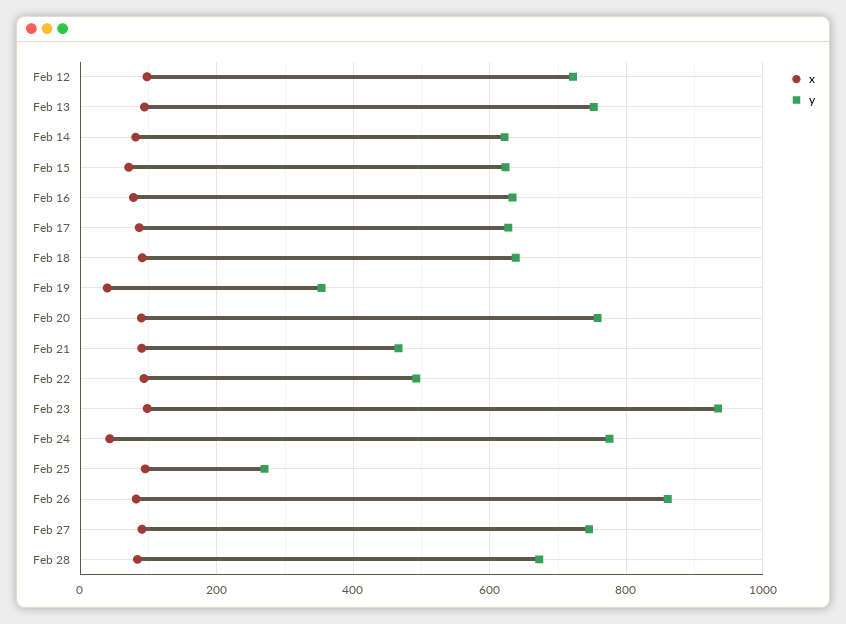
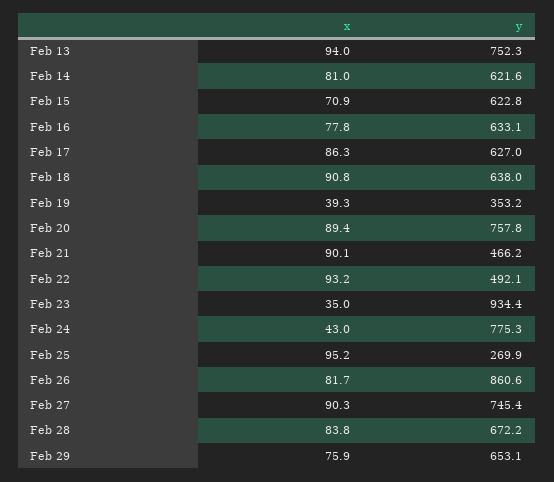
x, Feb 12: 100 -> none
y, Feb 12: 720 -> none
x, Feb 23: 100 -> 35
x, Feb 29: none -> 75.9
y, Feb 29: none -> 653.1

